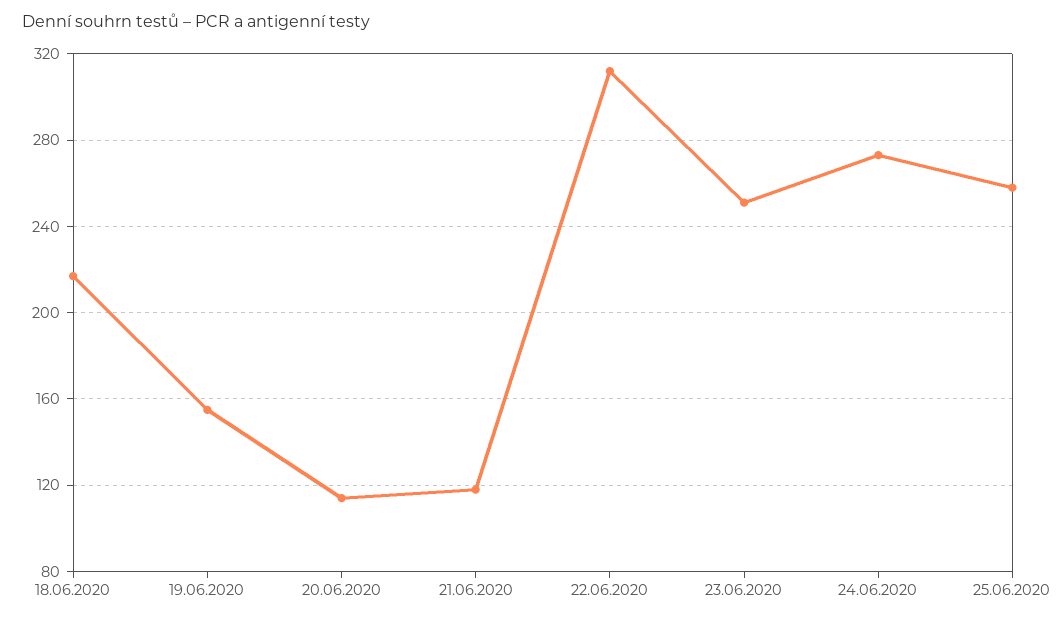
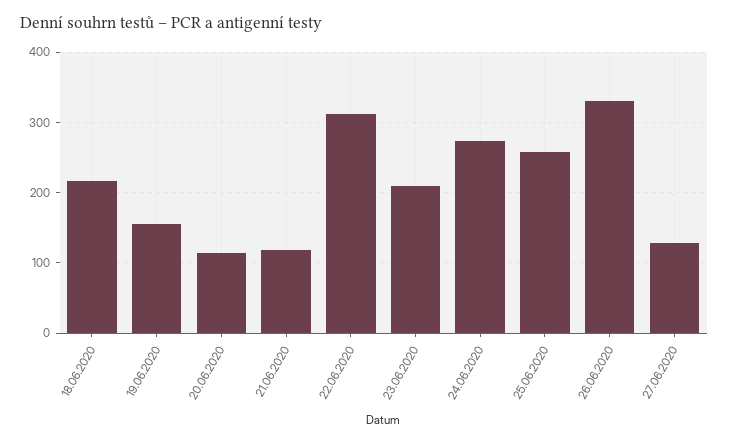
23.06.2020: 250 -> 210
26.06.2020: none -> 330
27.06.2020: none -> 130

